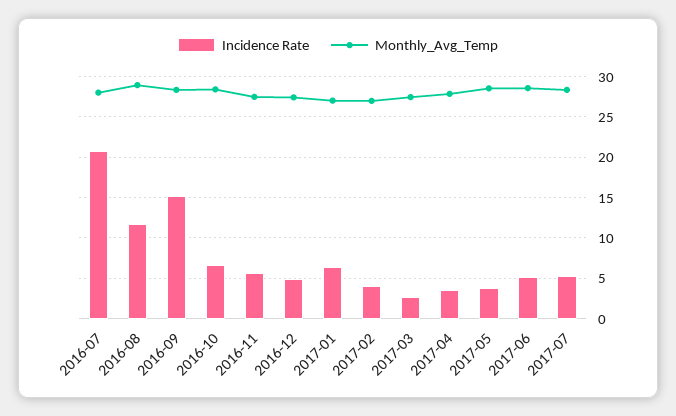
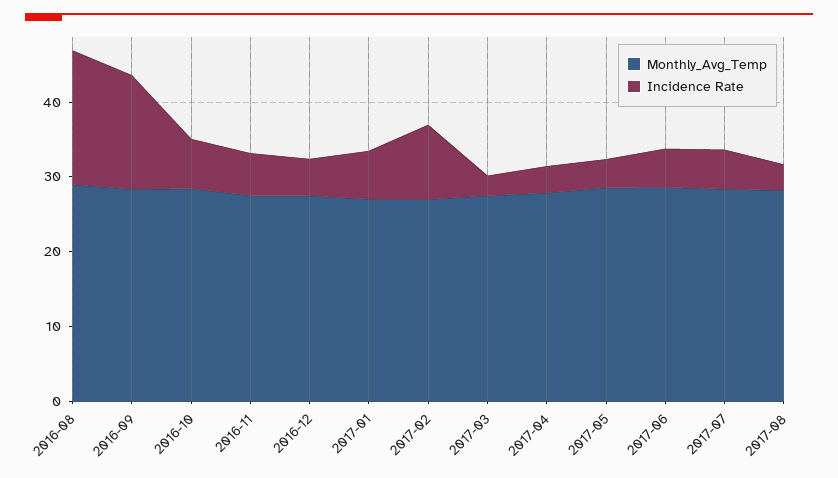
Incidence Rate, 2016-07: 21 -> none
Monthly_Avg_Temp, 2016-07: 28 -> none
Incidence Rate, 2016-08: 12 -> 18
Incidence Rate, 2017-02: 4 -> 10
Monthly_Avg_Temp, 2017-08: none -> 28
Incidence Rate, 2017-08: none -> 4

